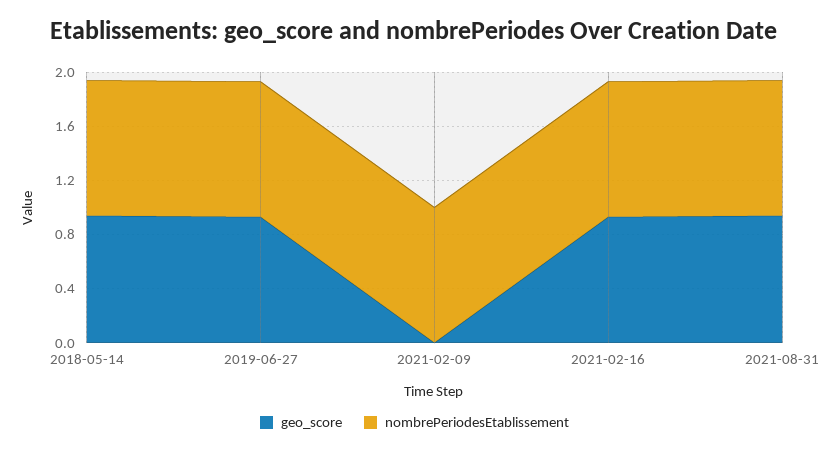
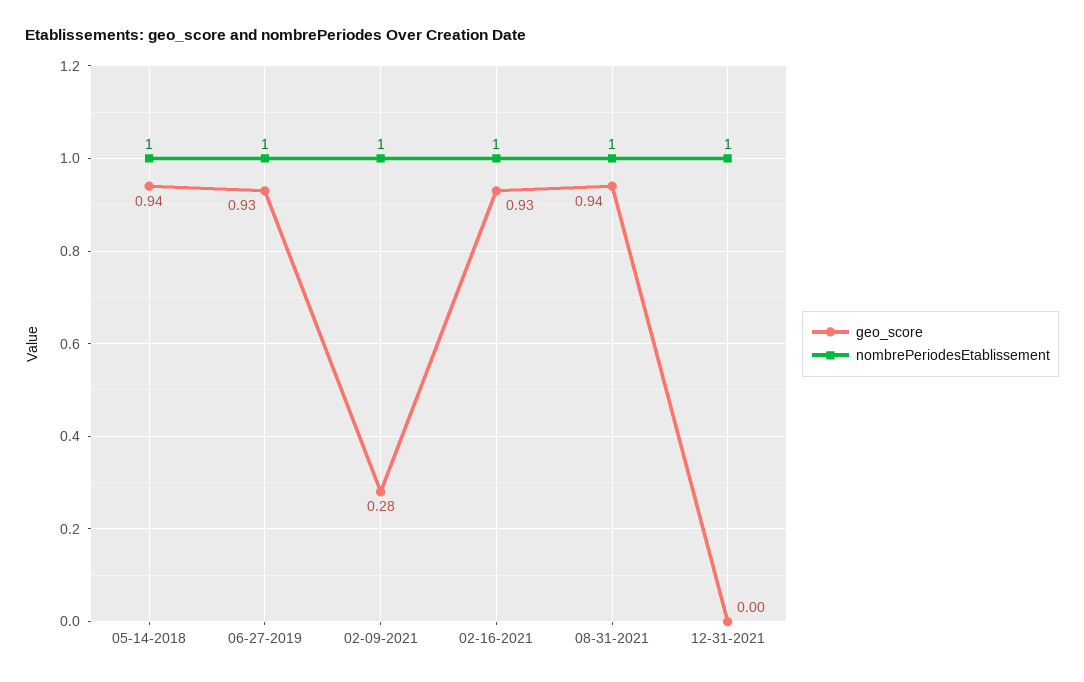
geo_score, 2021-02-09: 0 -> 0.28
geo_score, 12-31-2021: none -> 0
nombrePeriodesEtablissement, 12-31-2021: none -> 1

